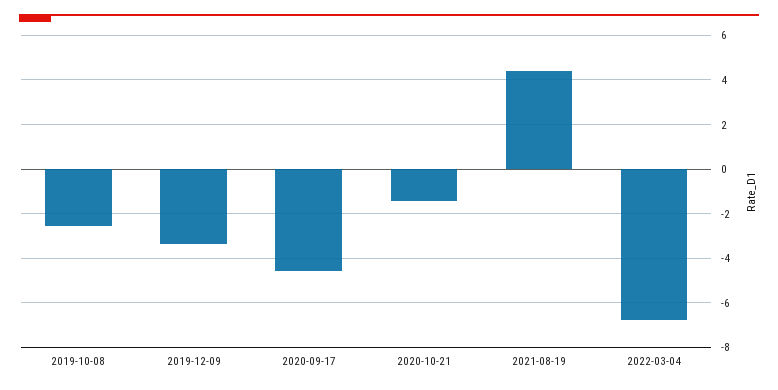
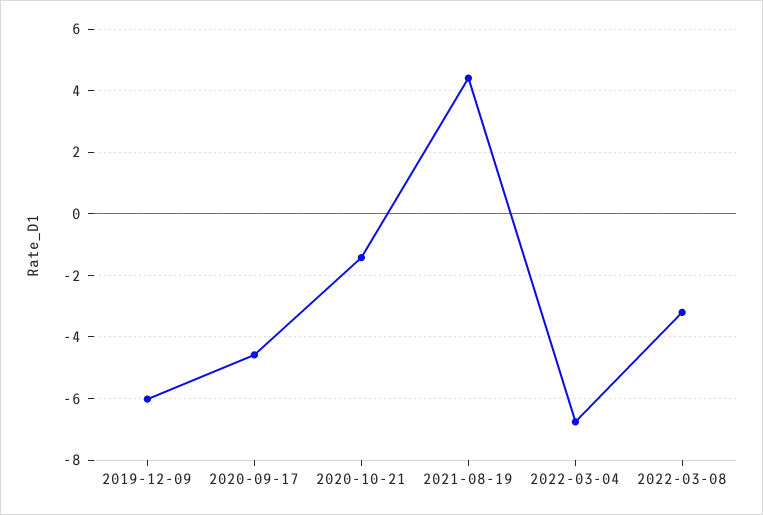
2019-10-08: -2.5 -> none
2019-12-09: -3.5 -> -6
2022-03-08: none -> -3.2

